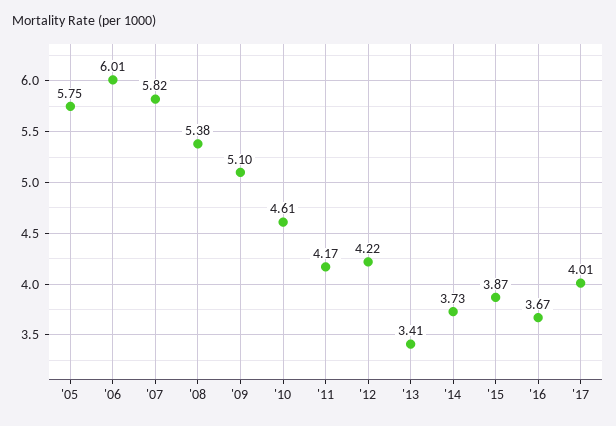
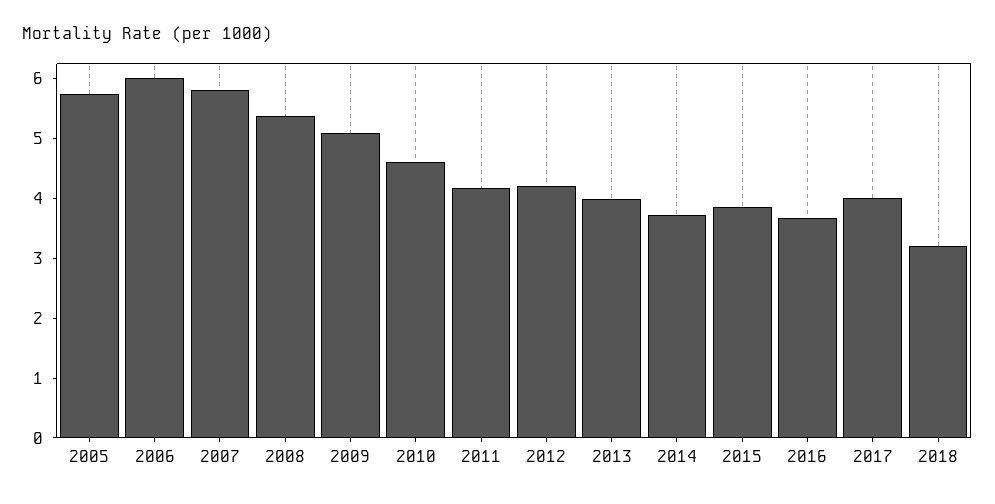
'13: 3.41 -> 4
2018: none -> 3.2

